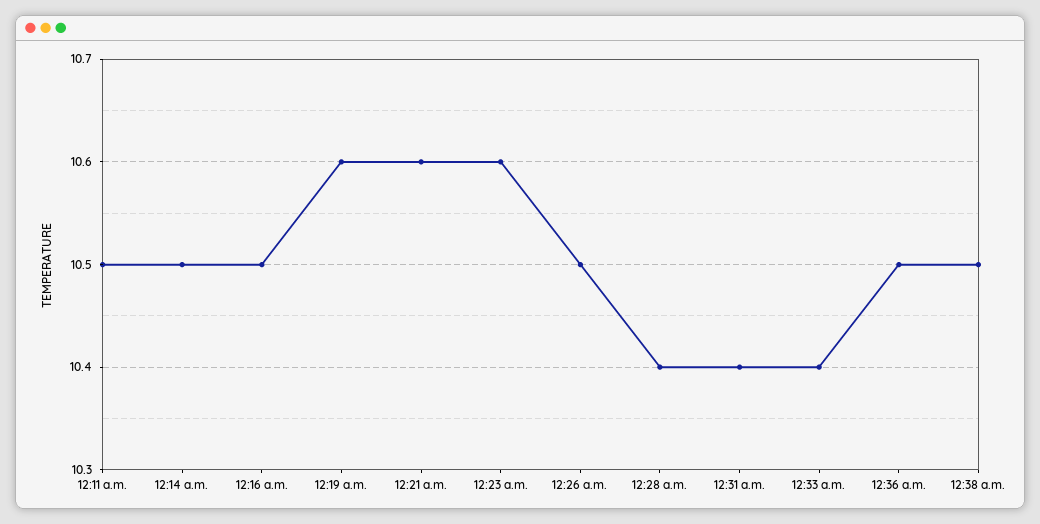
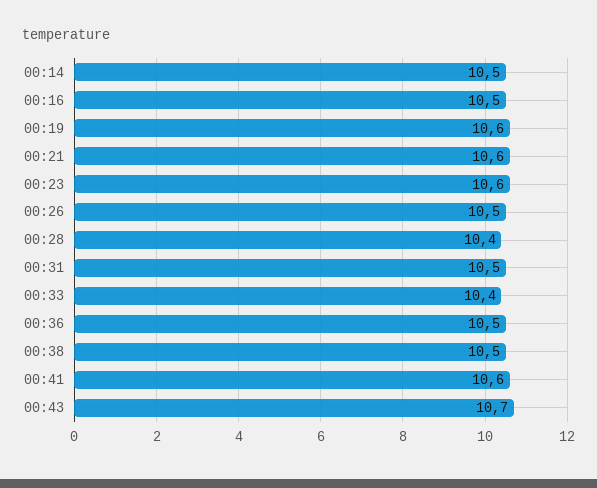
12:11 a.m.: 10.5 -> none
12:31 a.m.: 10.4 -> 10.5
00:41: none -> 10.6
00:43: none -> 10.7

